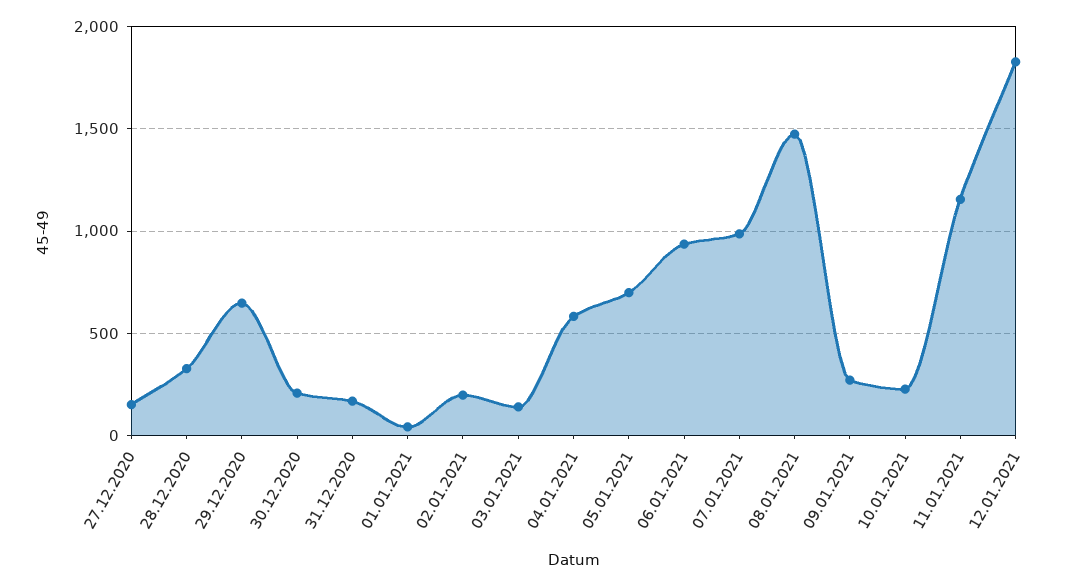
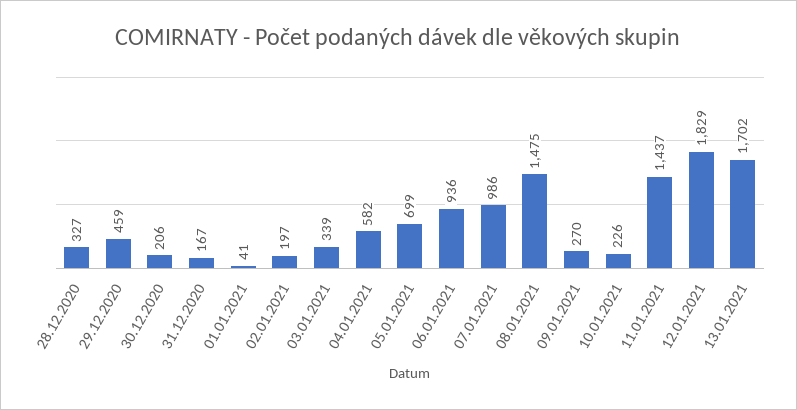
27.12.2020: 150 -> none
29.12.2020: 650 -> 459
03.01.2021: 150 -> 339
11.01.2021: 1150 -> 1437
13.01.2021: none -> 1702

